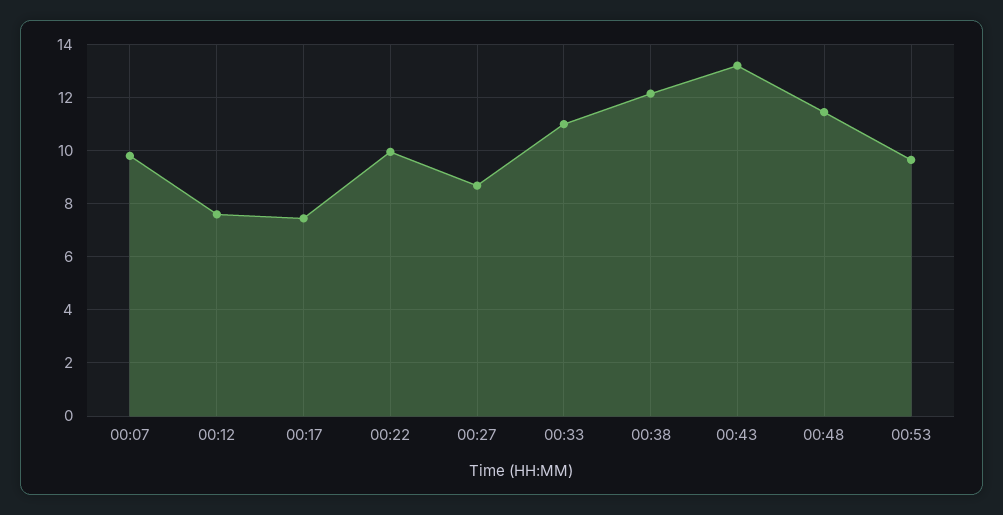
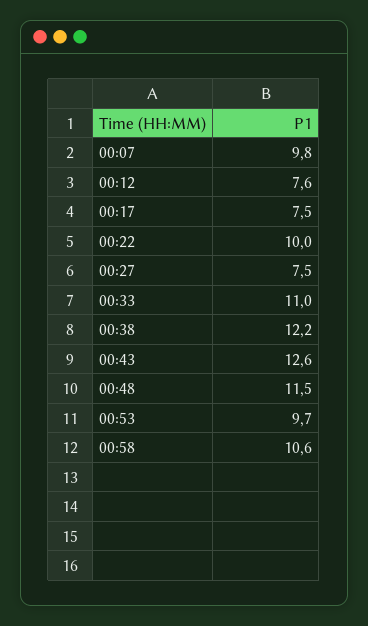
00:27: 8.75 -> 7.5
00:43: 13.25 -> 12.6
00:58: none -> 10.6

